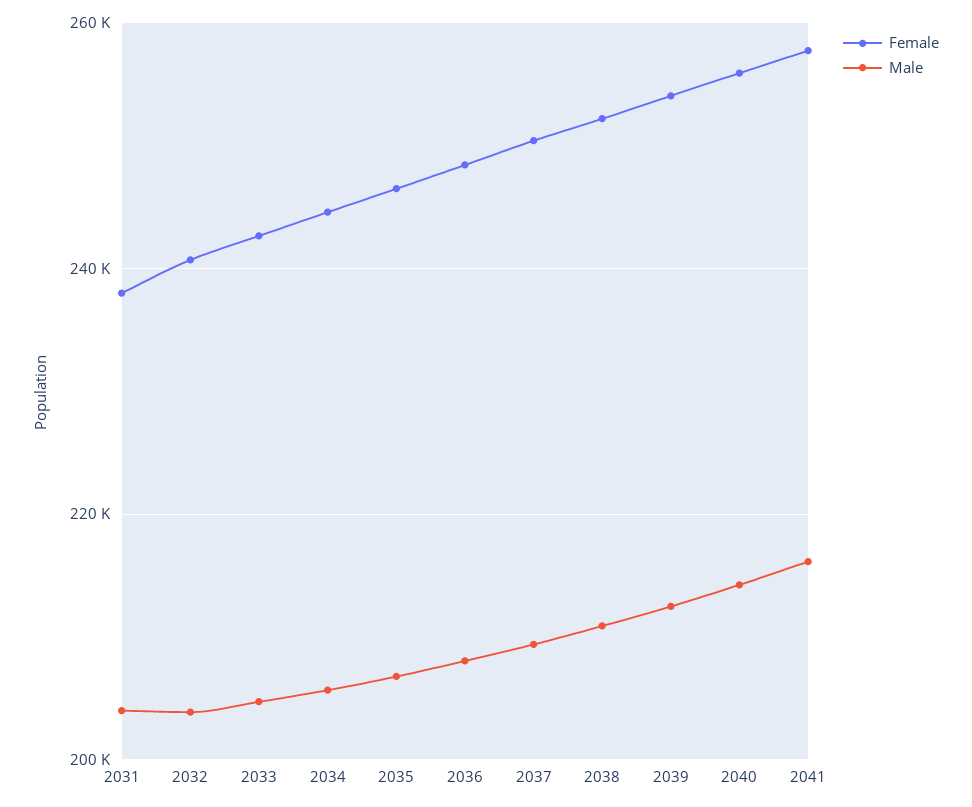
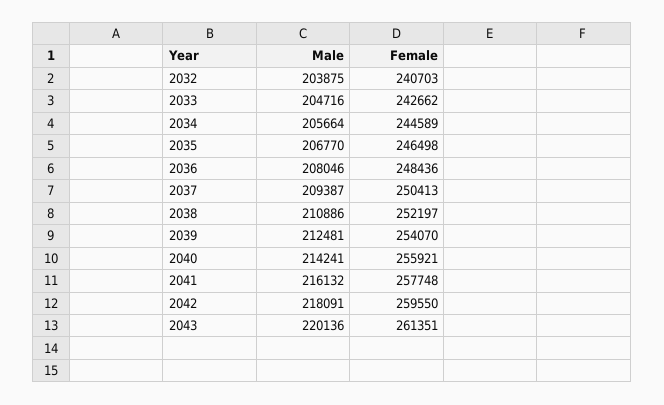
Female, 2031: 238000 -> none
Male, 2031: 204000 -> none
Male, 2042: none -> 218091
Female, 2042: none -> 259550
Male, 2043: none -> 220136
Female, 2043: none -> 261351

